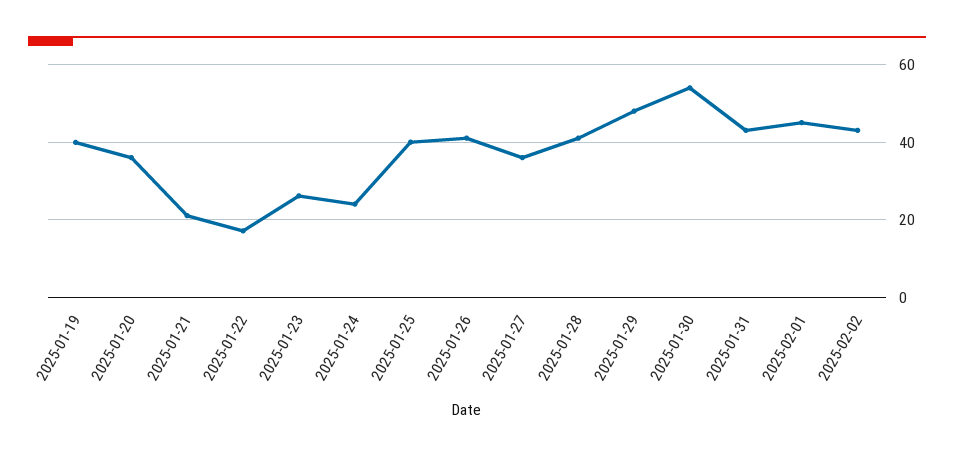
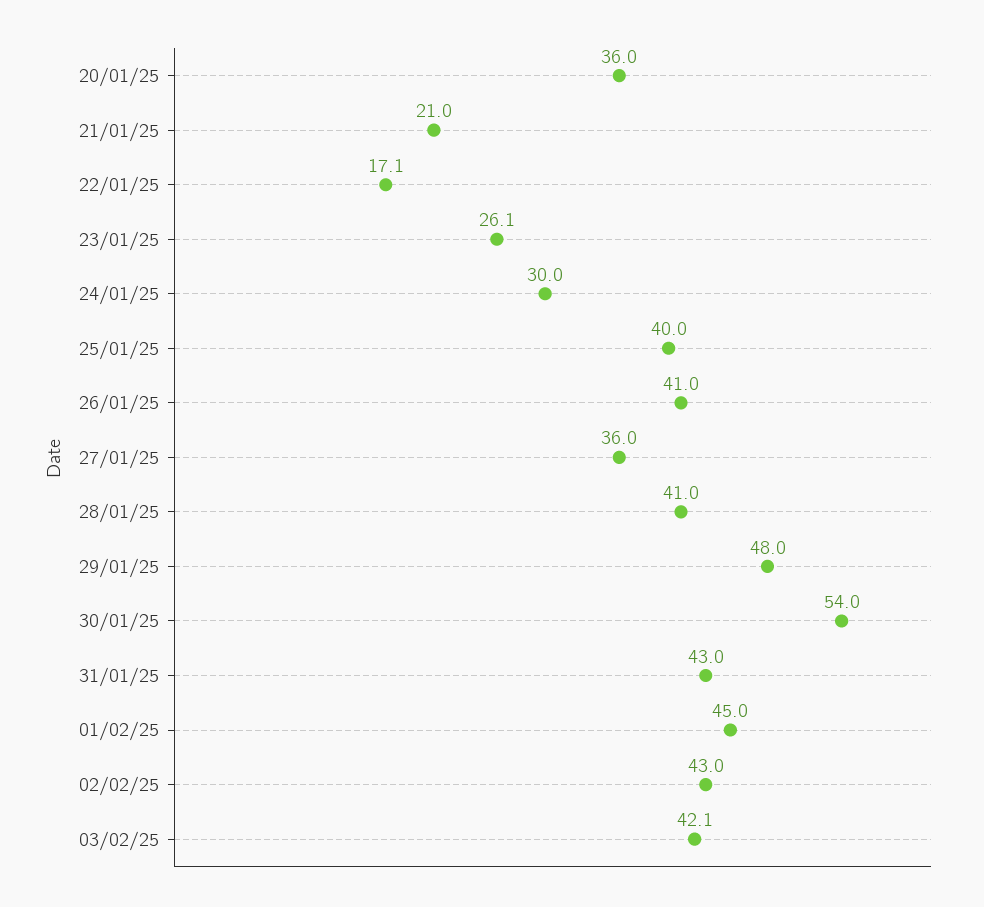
2025-01-19: 40 -> none
2025-01-24: 24 -> 30
03/02/25: none -> 42.1

